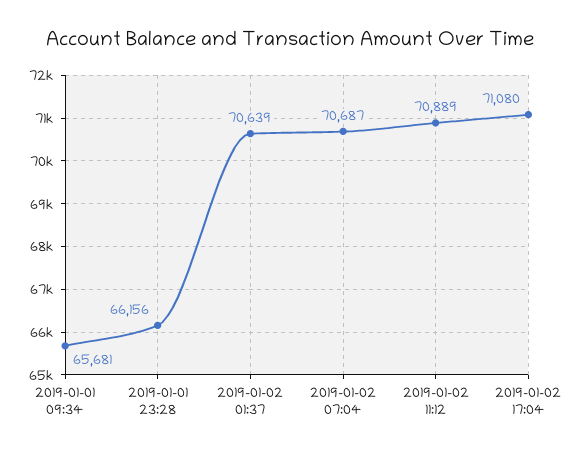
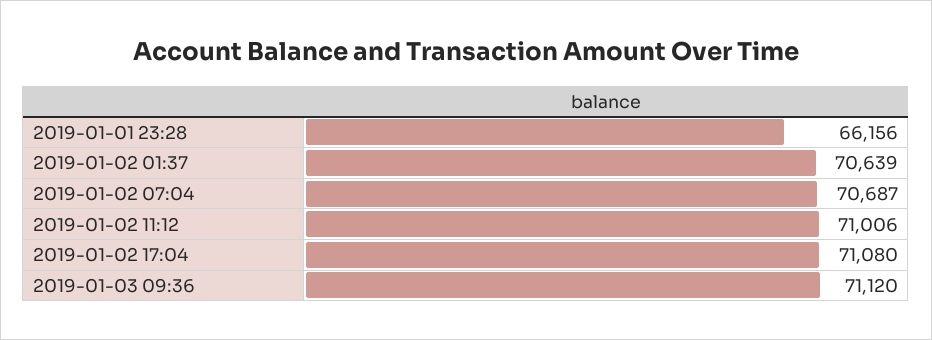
2019-01-01 09:34: 65681 -> none
2019-01-02 11:12: 70889 -> 71006
2019-01-03 09:36: none -> 71120

